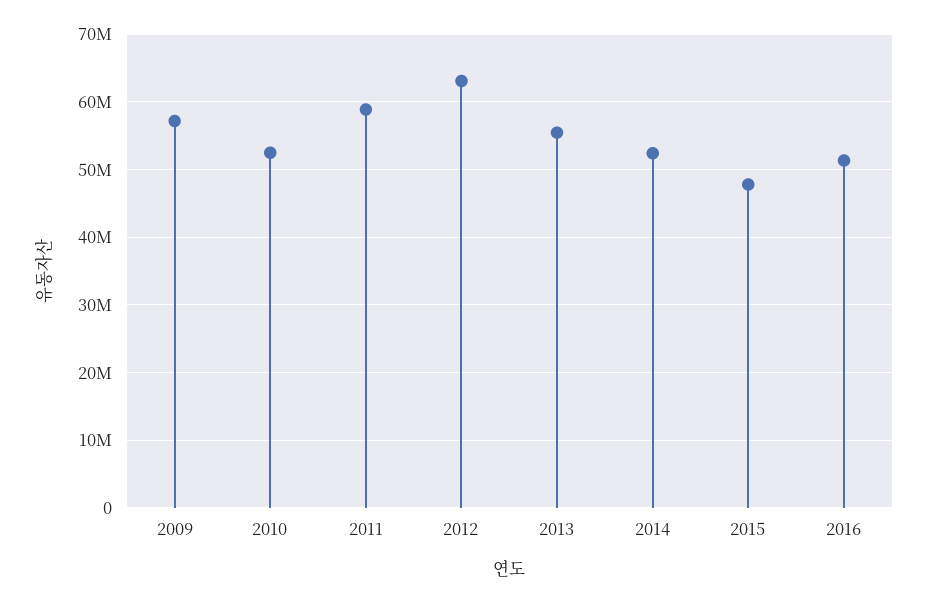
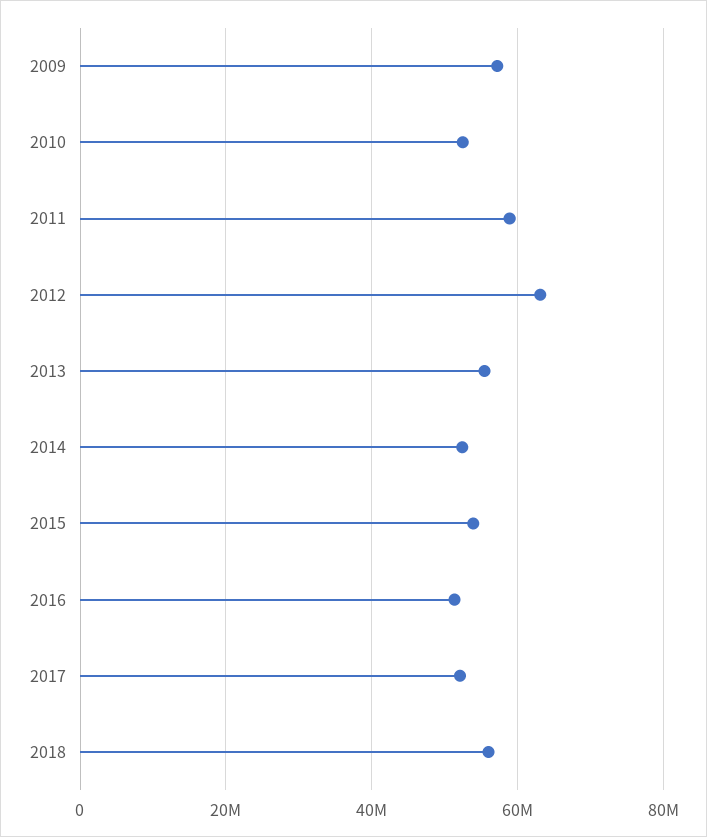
2015: 48000000 -> 54000000
2017: none -> 52000000
2018: none -> 56000000

